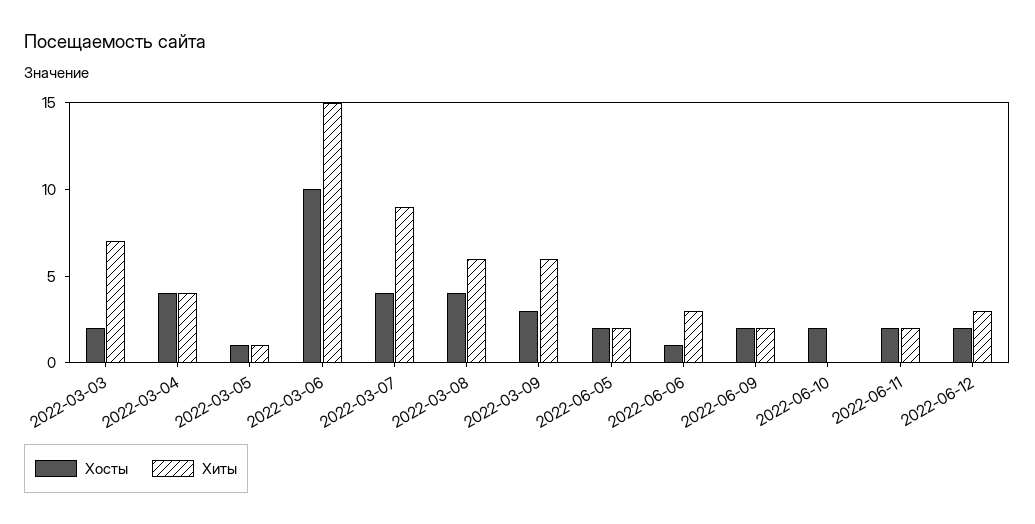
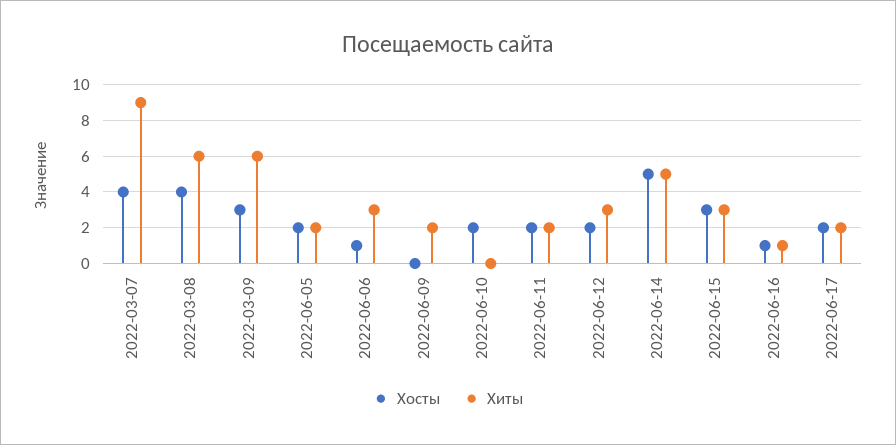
Хосты, 2022-03-03: 2 -> none
Хиты, 2022-03-03: 7 -> none
Хосты, 2022-03-04: 4 -> none
Хиты, 2022-03-04: 4 -> none
Хосты, 2022-03-05: 1 -> none
Хиты, 2022-03-05: 1 -> none
Хосты, 2022-03-06: 10 -> none
Хиты, 2022-03-06: 15 -> none
Хосты, 2022-06-09: 2 -> 0
Хосты, 2022-06-14: none -> 5
Хиты, 2022-06-14: none -> 5
Хосты, 2022-06-15: none -> 3
Хиты, 2022-06-15: none -> 3
Хосты, 2022-06-16: none -> 1
Хиты, 2022-06-16: none -> 1
Хосты, 2022-06-17: none -> 2
Хиты, 2022-06-17: none -> 2

